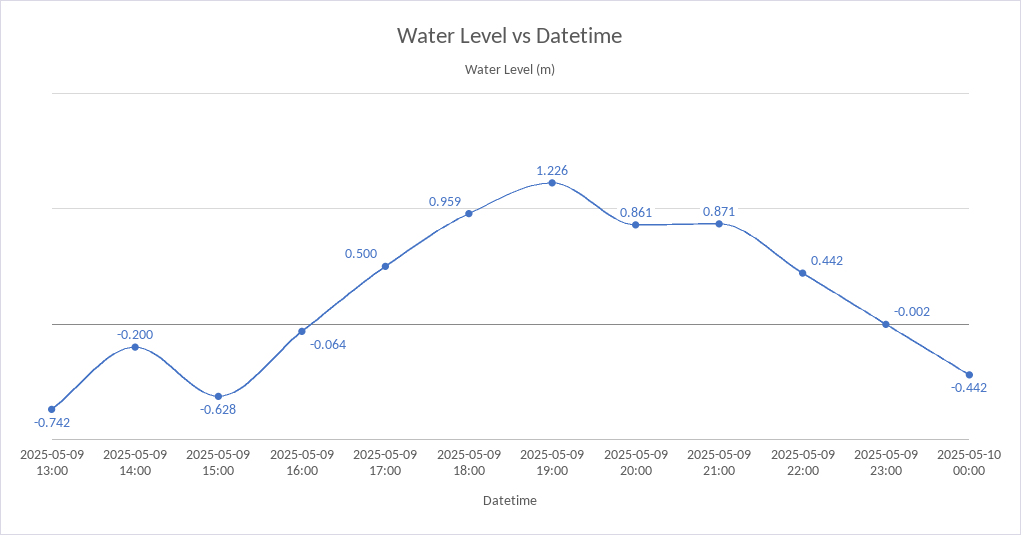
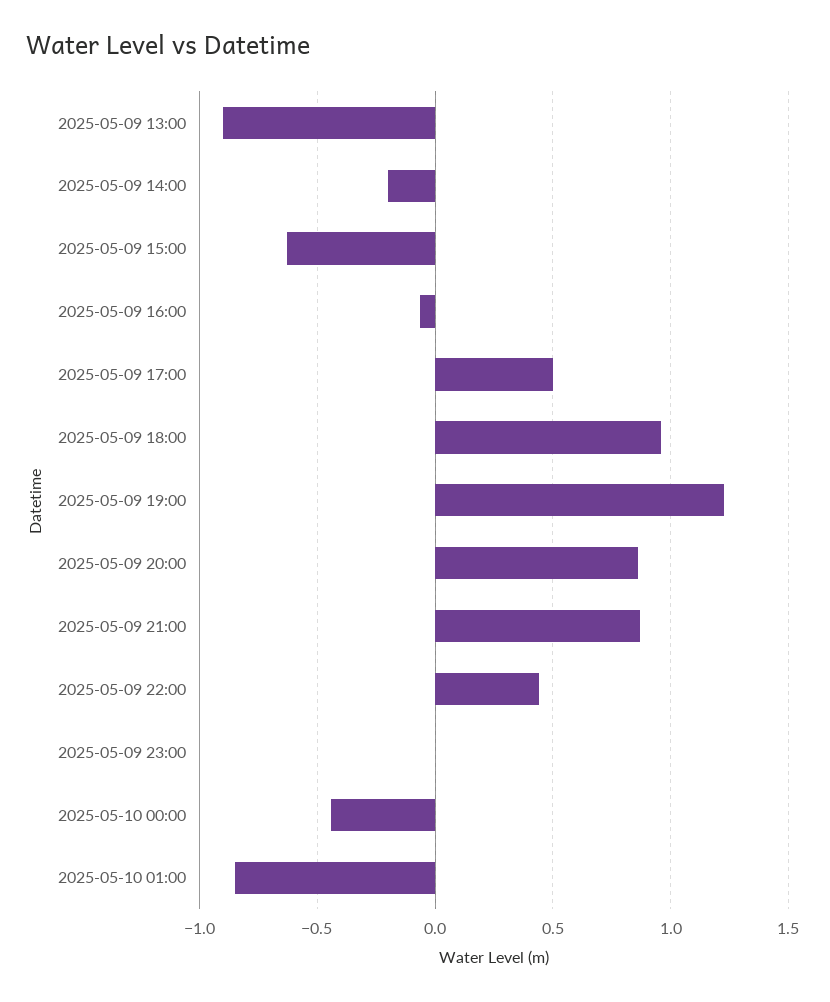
2025-05-09 13:00: -0.742 -> -0.9
2025-05-10 01:00: none -> -0.85

